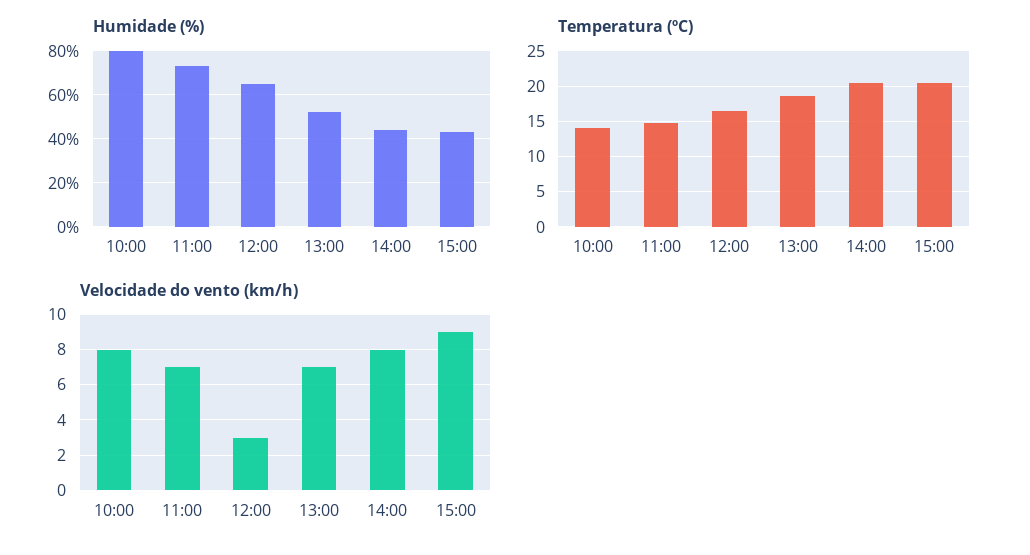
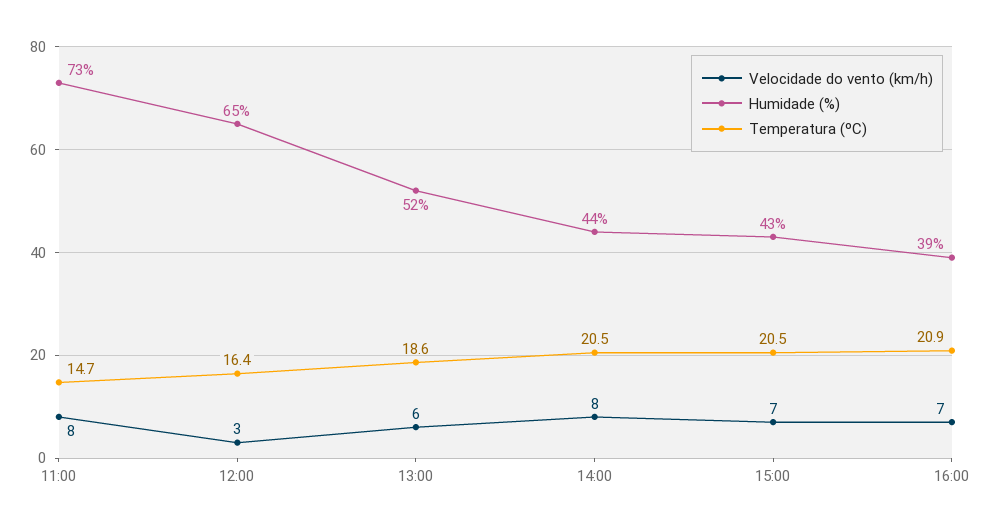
Humidade (%), 10:00: 80 -> none
Temperatura (ºC), 10:00: 14 -> none
Velocidade do vento (km/h), 10:00: 8 -> none
Velocidade do vento (km/h), 11:00: 7 -> 8
Velocidade do vento (km/h), 13:00: 7 -> 6
Velocidade do vento (km/h), 15:00: 9 -> 7
Velocidade do vento (km/h), 16:00: none -> 7
Humidade (%), 16:00: none -> 39
Temperatura (ºC), 16:00: none -> 20.9

